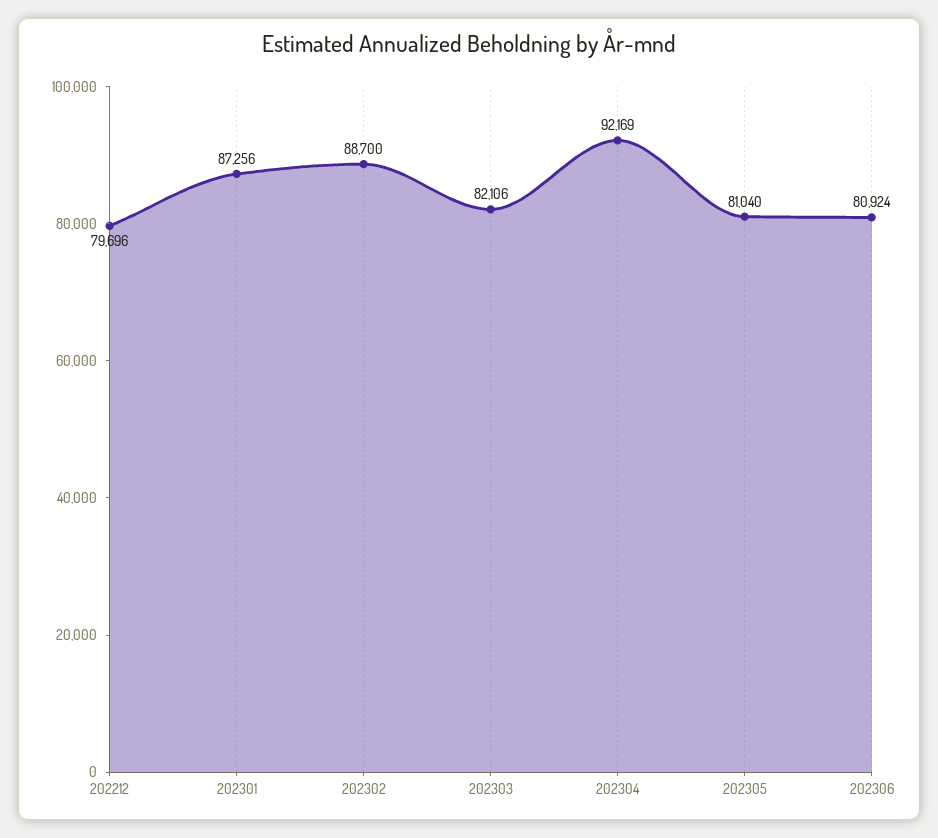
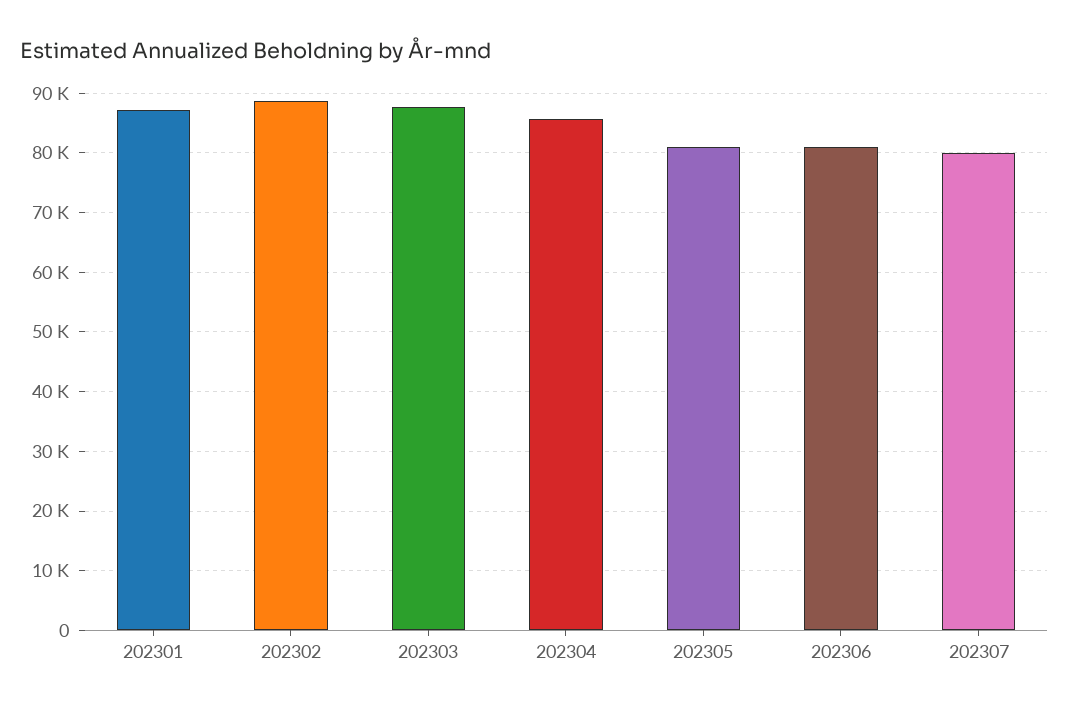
202212: 79696 -> none
202303: 82106 -> 88000
202304: 92169 -> 86000
202307: none -> 80000

